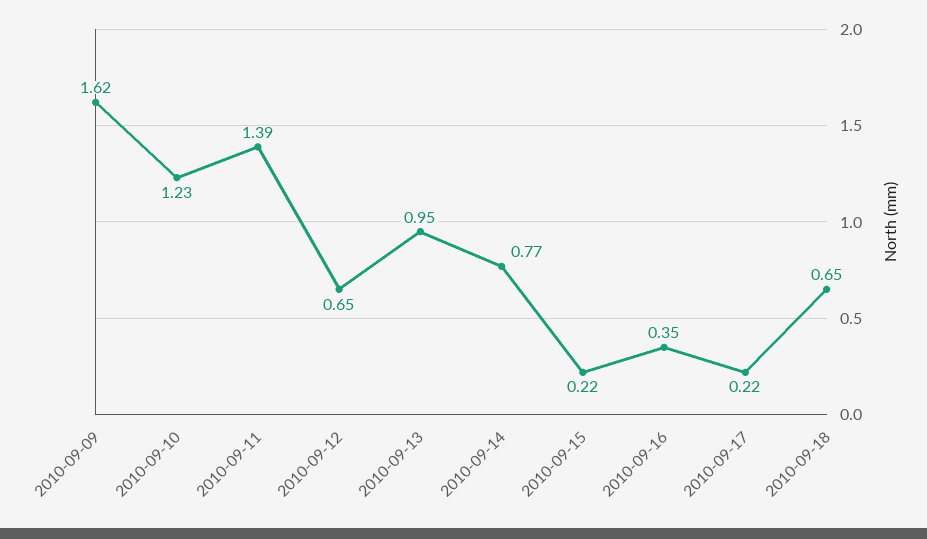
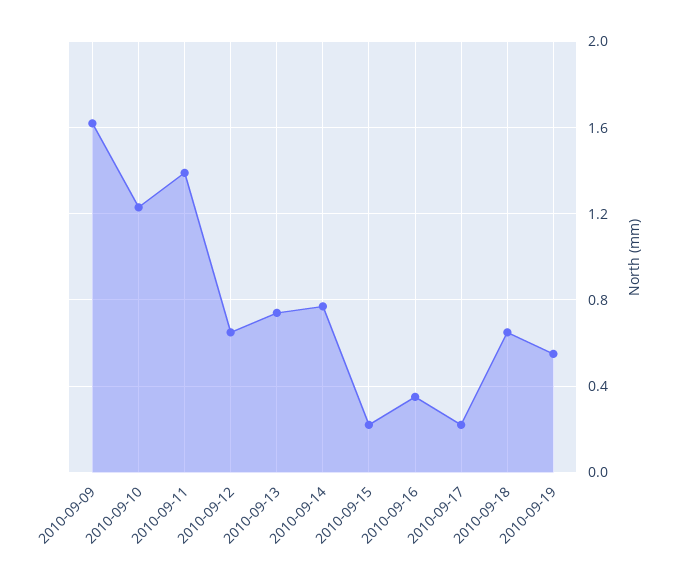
2010-09-13: 0.95 -> 0.75
2010-09-19: none -> 0.55

